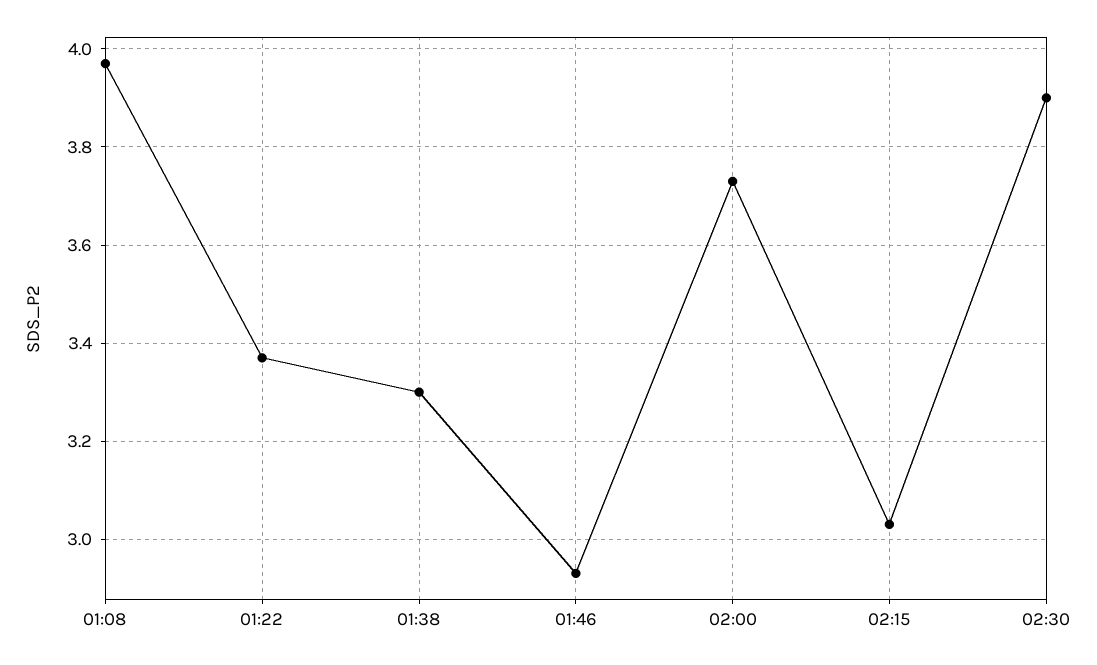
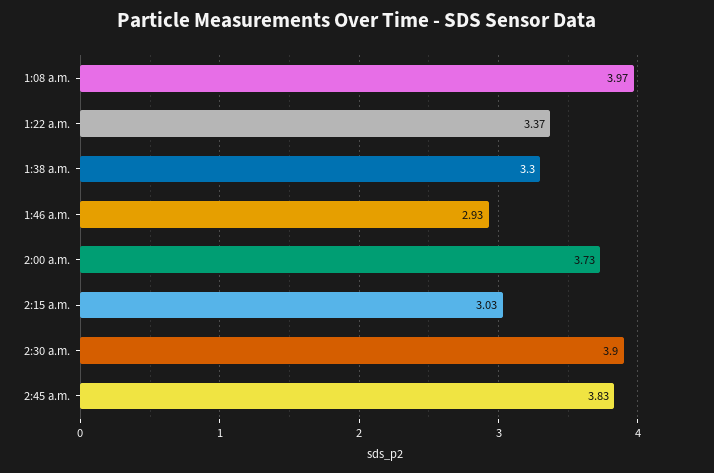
2:45 a.m.: none -> 3.83

